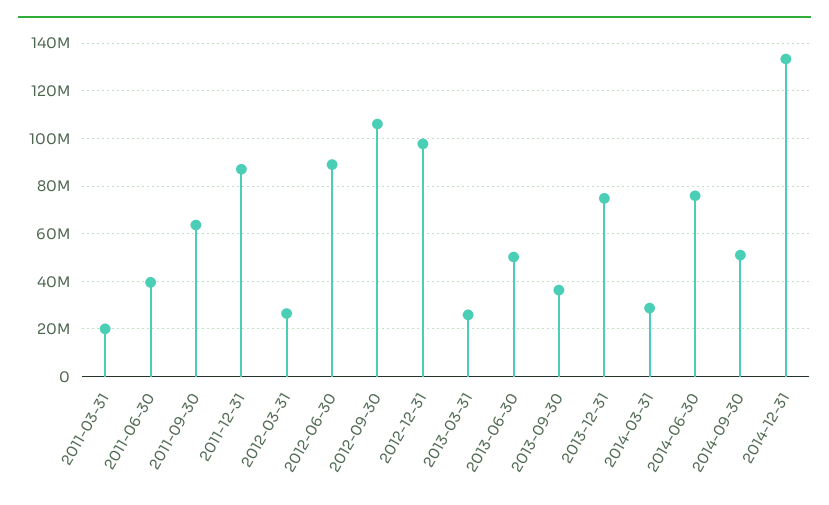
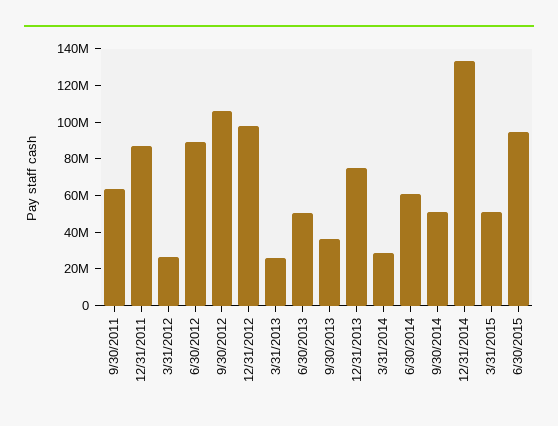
2011-03-31: 20000000 -> none
2011-06-30: 40000000 -> none
2014-06-30: 75000000 -> 60000000
3/31/2015: none -> 50000000
6/30/2015: none -> 95000000

